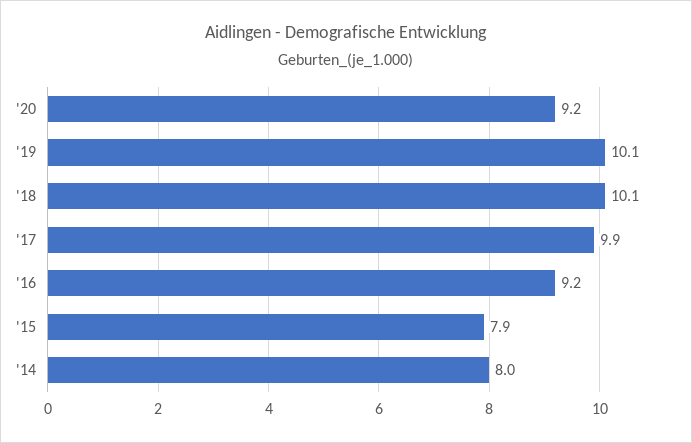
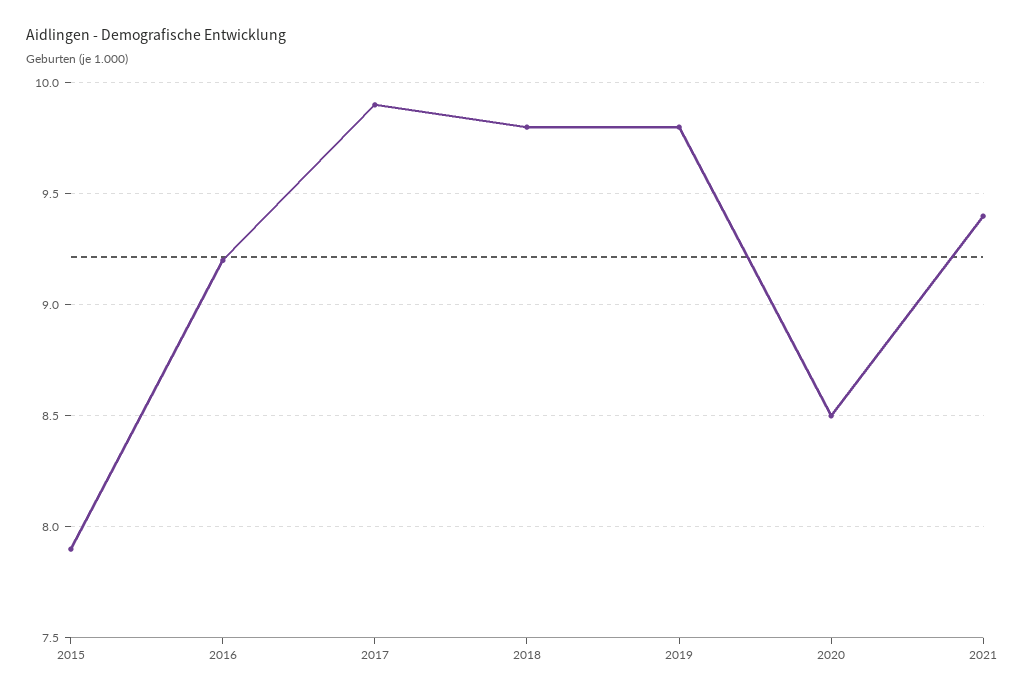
'20: 9.2 -> 8.5
'19: 10.1 -> 9.8
'18: 10.1 -> 9.8
'14: 8 -> none
2021: none -> 9.4

